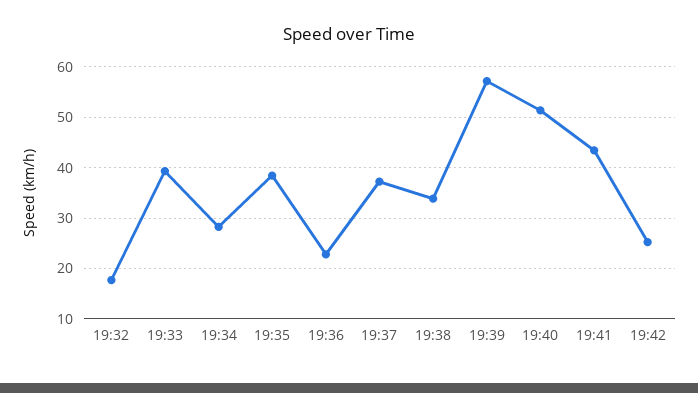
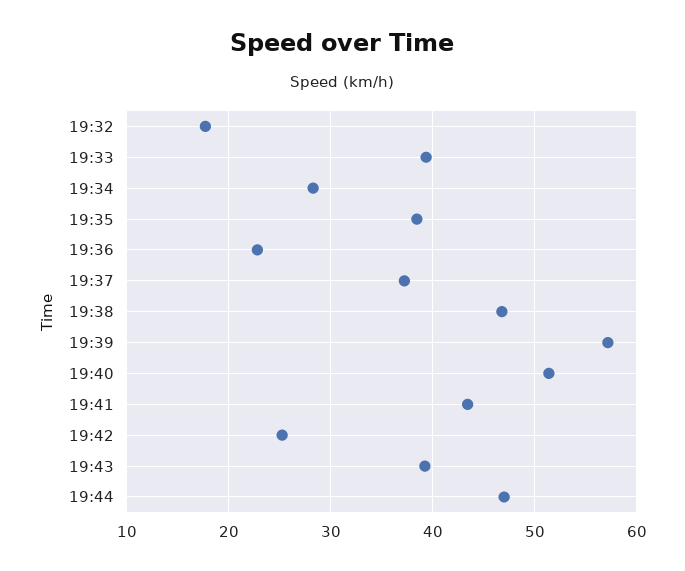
19:38: 34 -> 47
19:43: none -> 39
19:44: none -> 47

